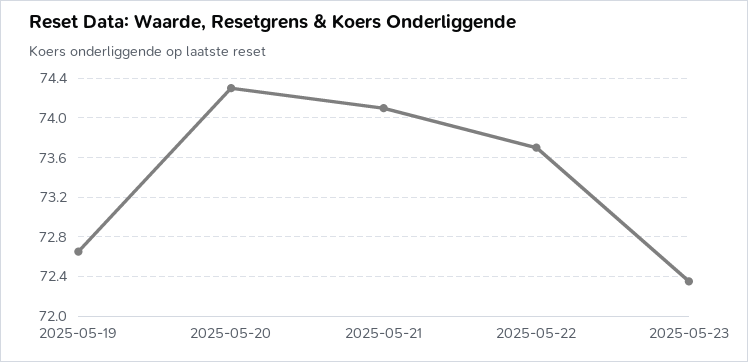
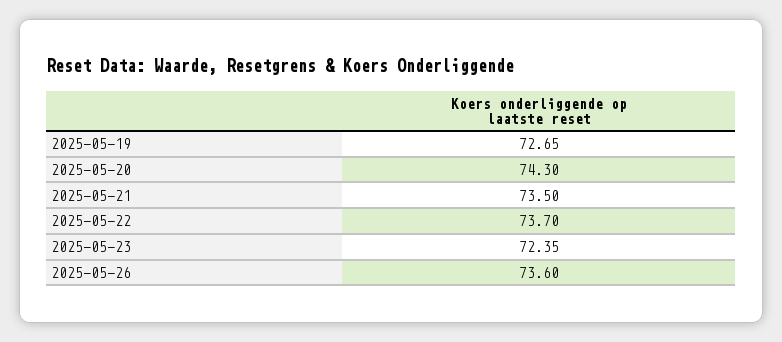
2025-05-21: 74.1 -> 73.5
2025-05-26: none -> 73.6

